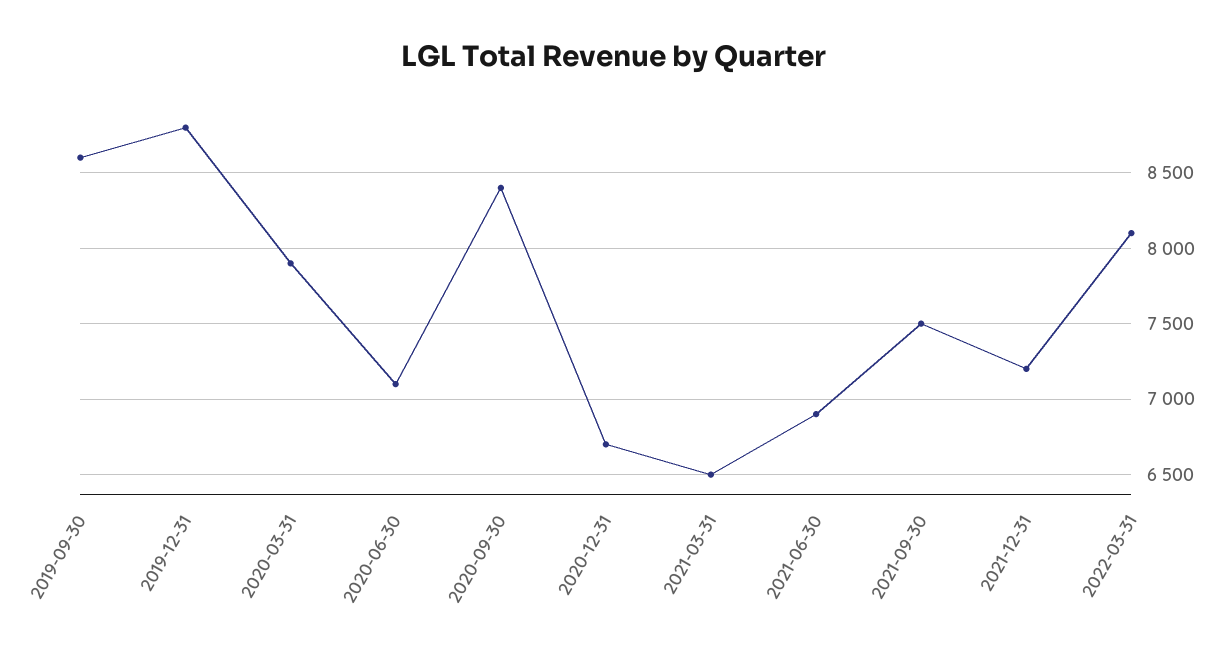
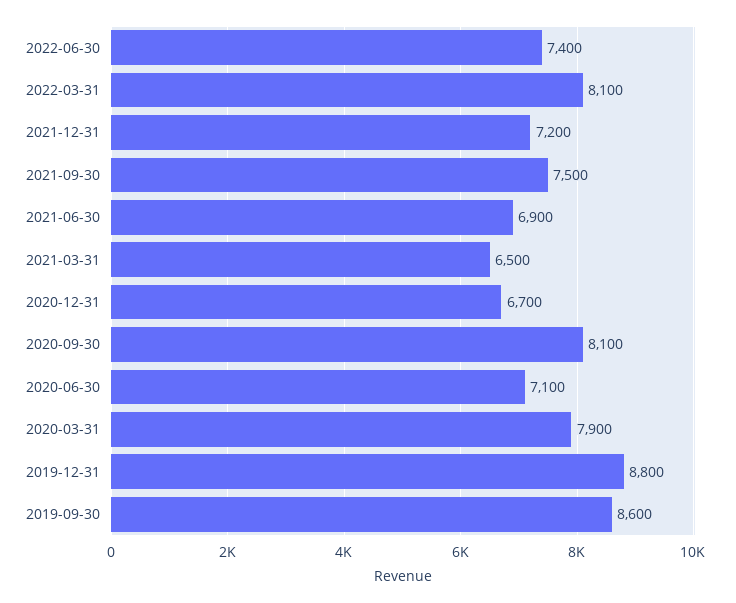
2020-09-30: 8400 -> 8100
2022-06-30: none -> 7400

